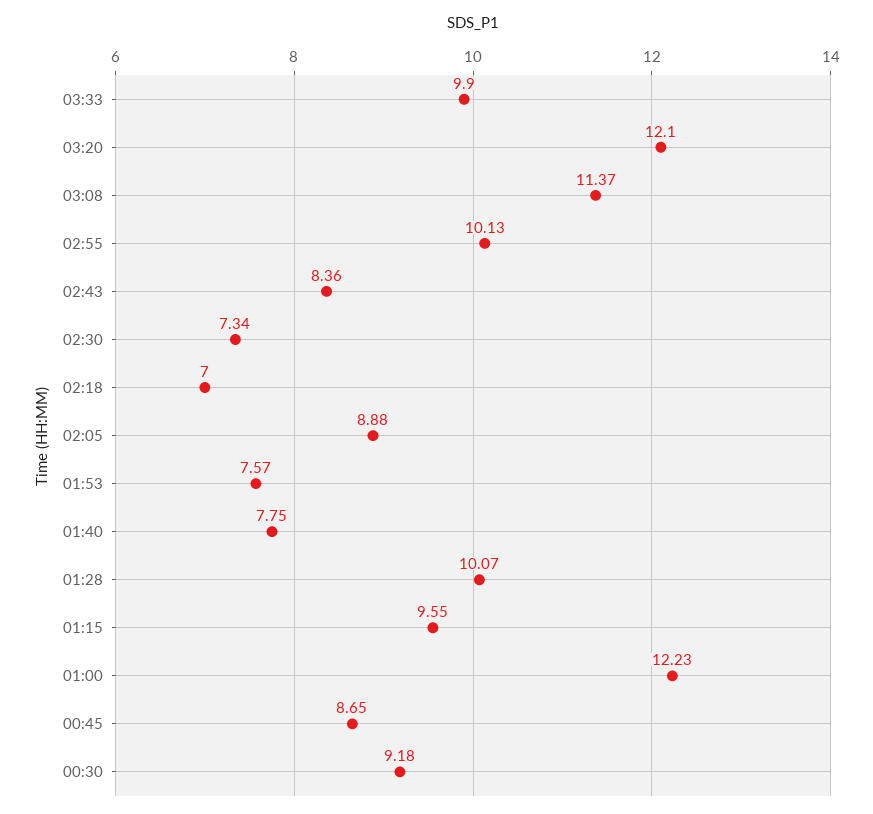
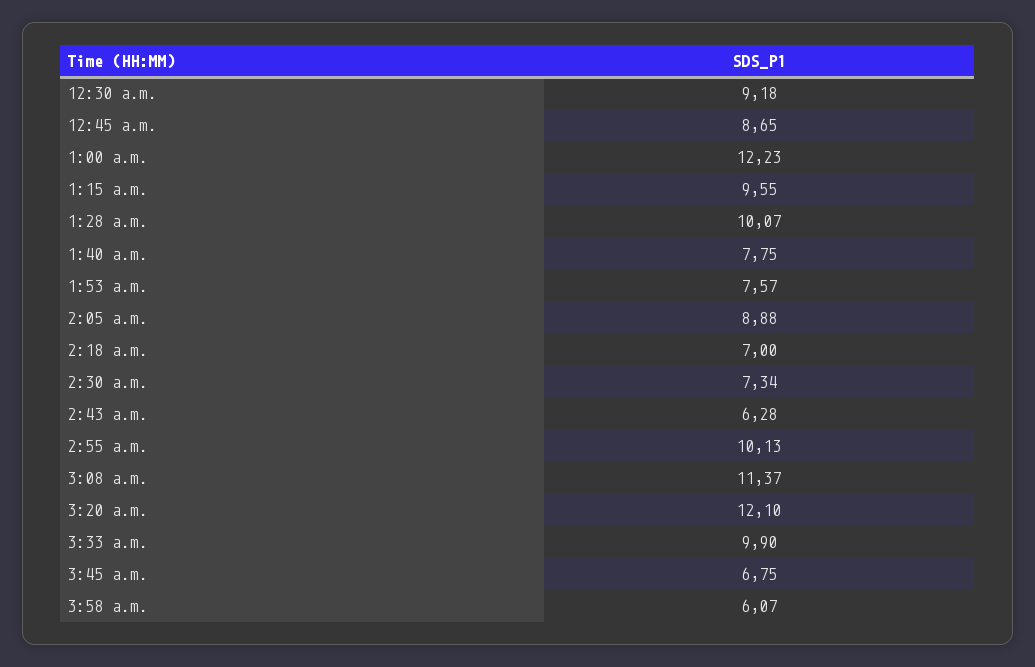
02:43: 8.36 -> 6.28
3:45 a.m.: none -> 6.75
3:58 a.m.: none -> 6.07

